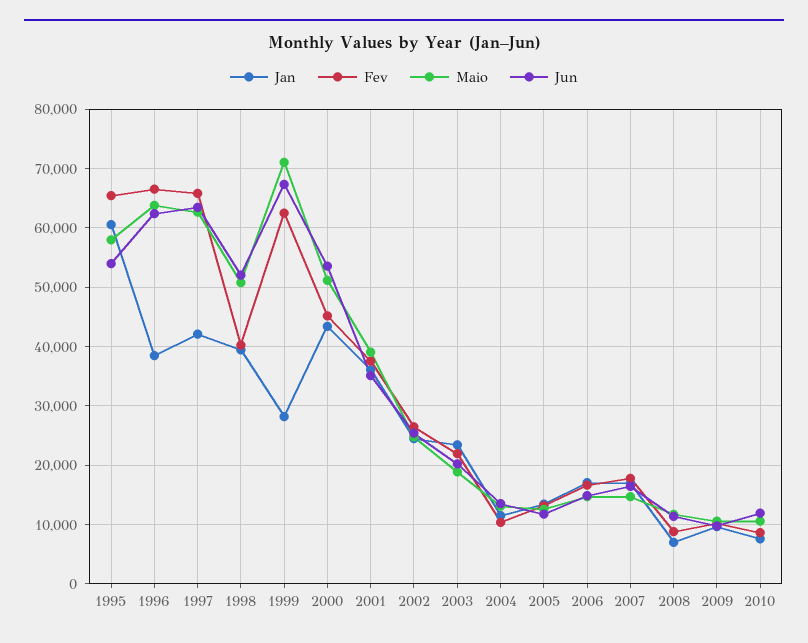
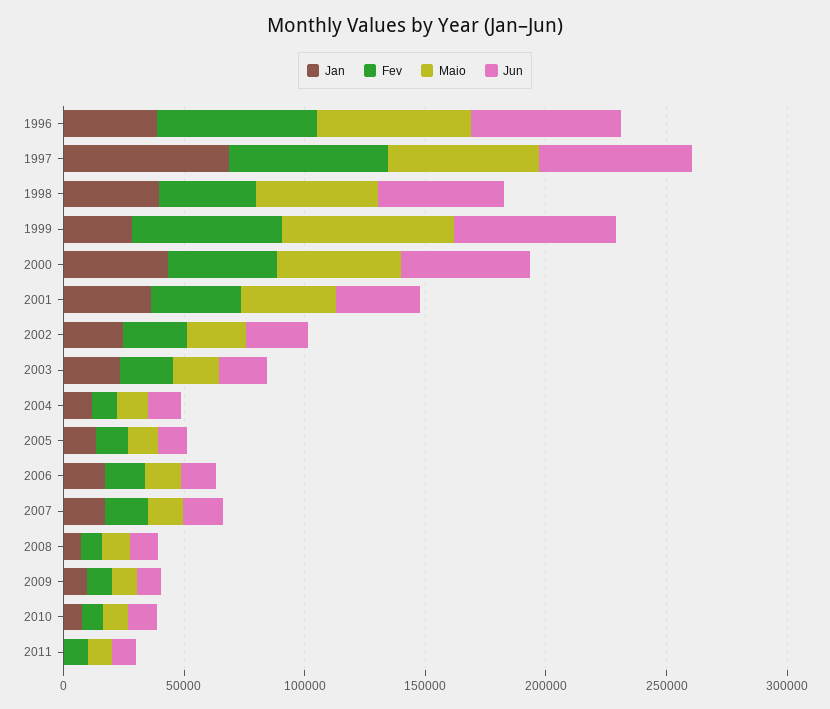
Jan, 1995: 60000 -> none
Fev, 1995: 66000 -> none
Maio, 1995: 58000 -> none
Jun, 1995: 54000 -> none
Jan, 1997: 42000 -> 70000
Jan, 2011: none -> 0
Fev, 2011: none -> 10000
Maio, 2011: none -> 10000
Jun, 2011: none -> 10000

